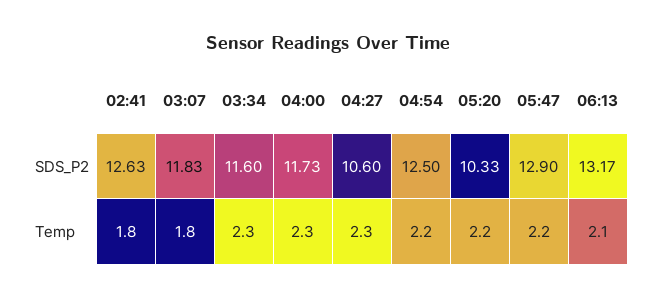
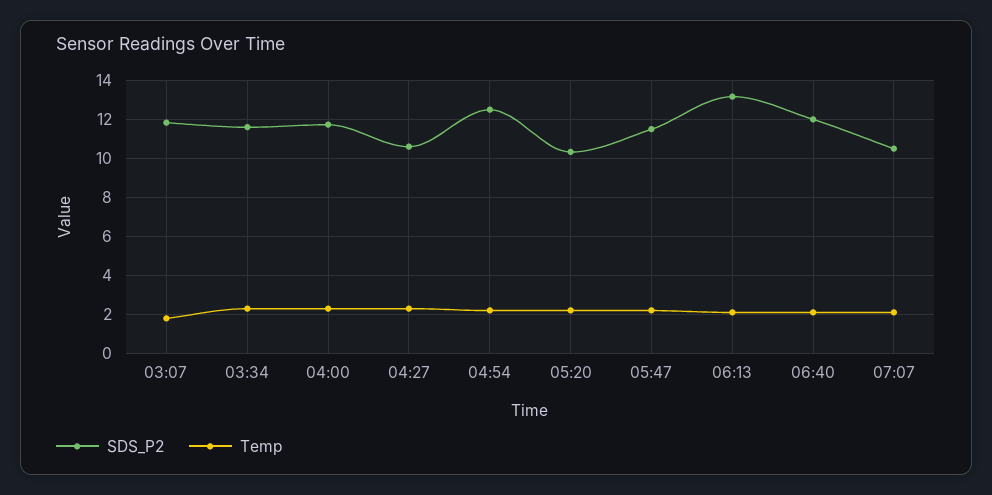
SDS_P2, 02:41: 12.63 -> none
SDS_P2, 05:47: 12.9 -> 11.5
Temp, 02:41: 1.8 -> none
SDS_P2, 06:40: none -> 12
Temp, 06:40: none -> 2
SDS_P2, 07:07: none -> 10.5
Temp, 07:07: none -> 2

